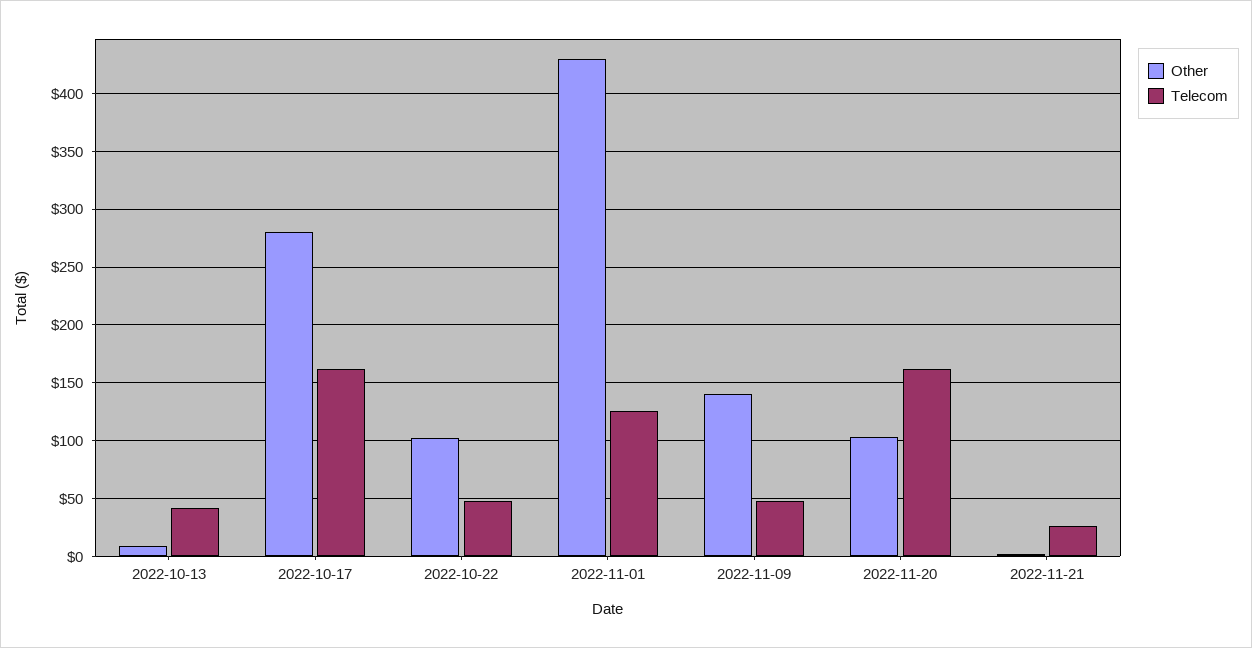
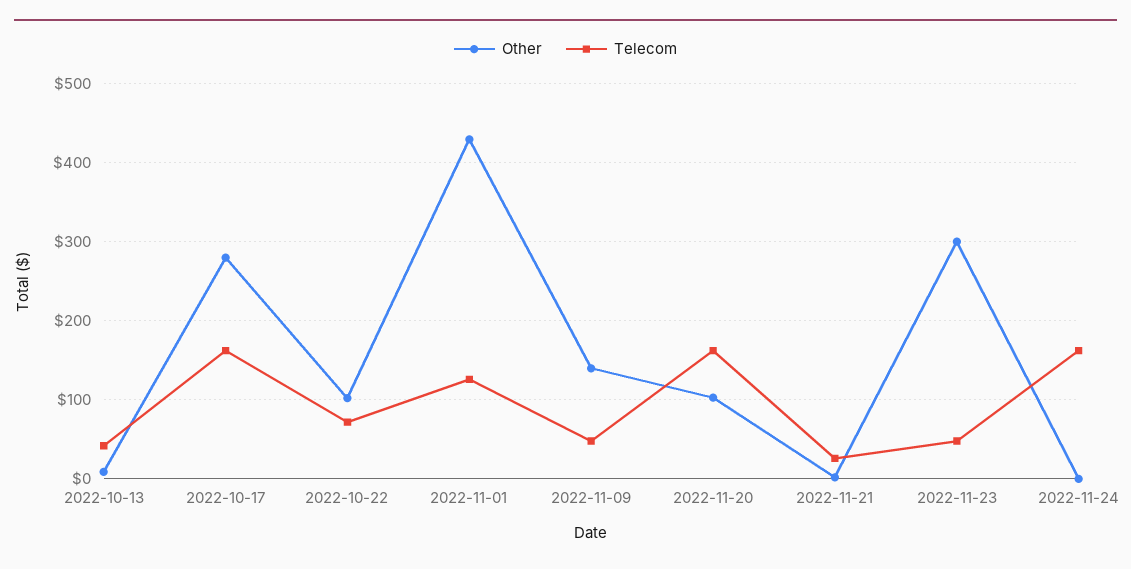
Telecom, 2022-10-22: 50 -> 70
Other, 2022-11-23: none -> 300
Telecom, 2022-11-23: none -> 50
Other, 2022-11-24: none -> 0
Telecom, 2022-11-24: none -> 160

